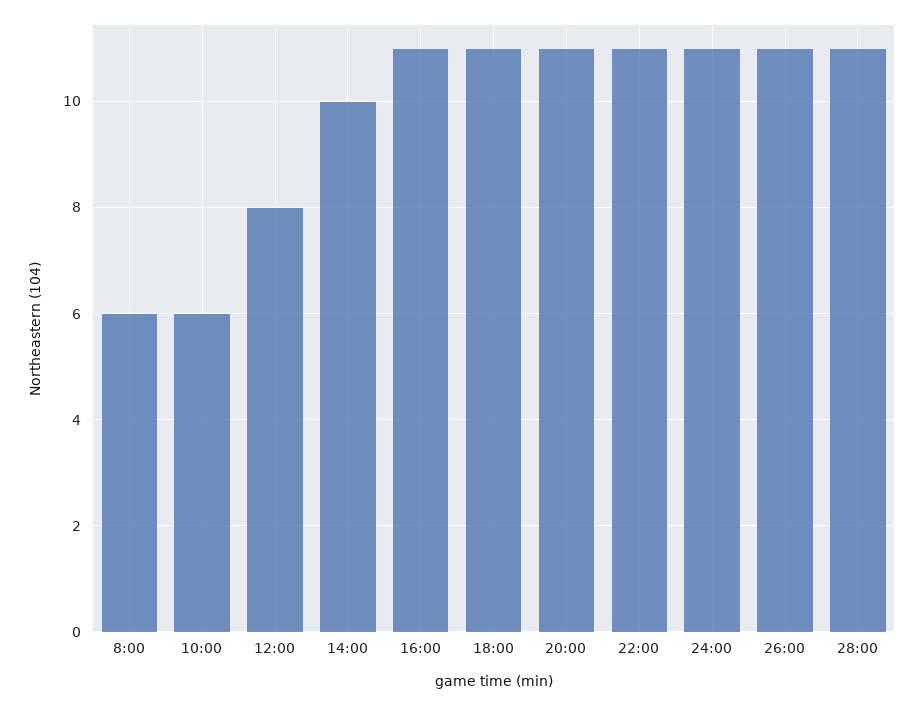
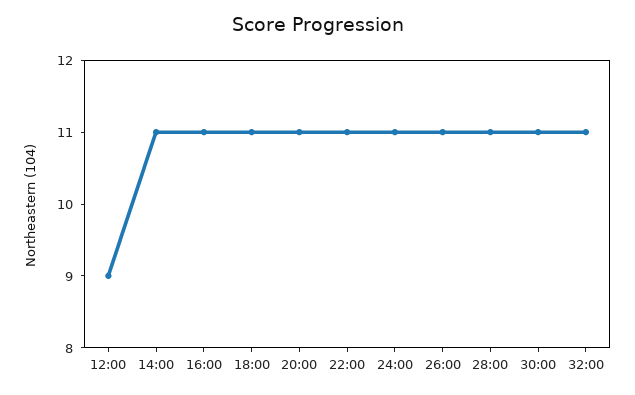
8:00: 6 -> none
10:00: 6 -> none
12:00: 8 -> 9
14:00: 10 -> 11
30:00: none -> 11
32:00: none -> 11

